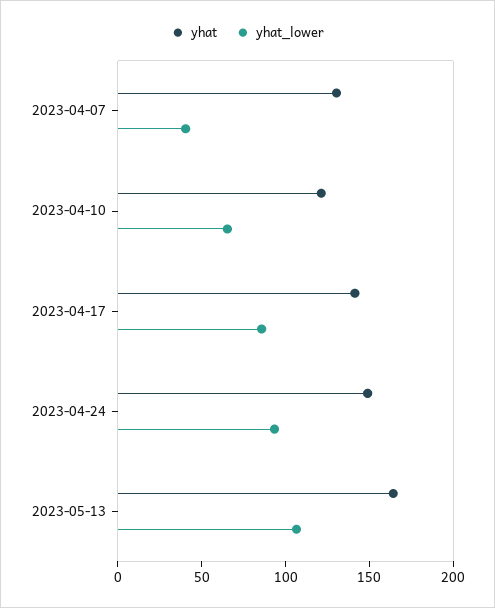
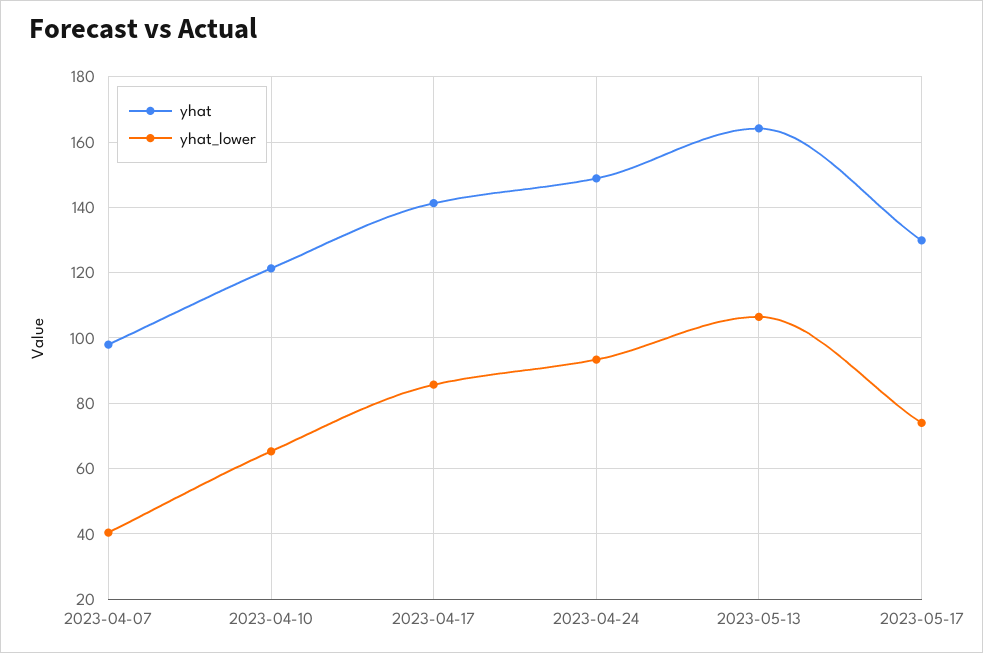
yhat, 2023-04-07: 130 -> 98
yhat, 2023-05-17: none -> 130
yhat_lower, 2023-05-17: none -> 74

